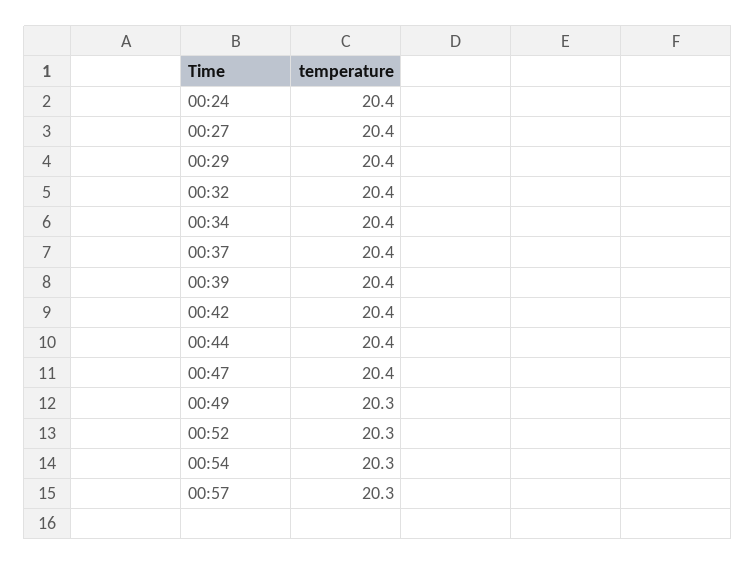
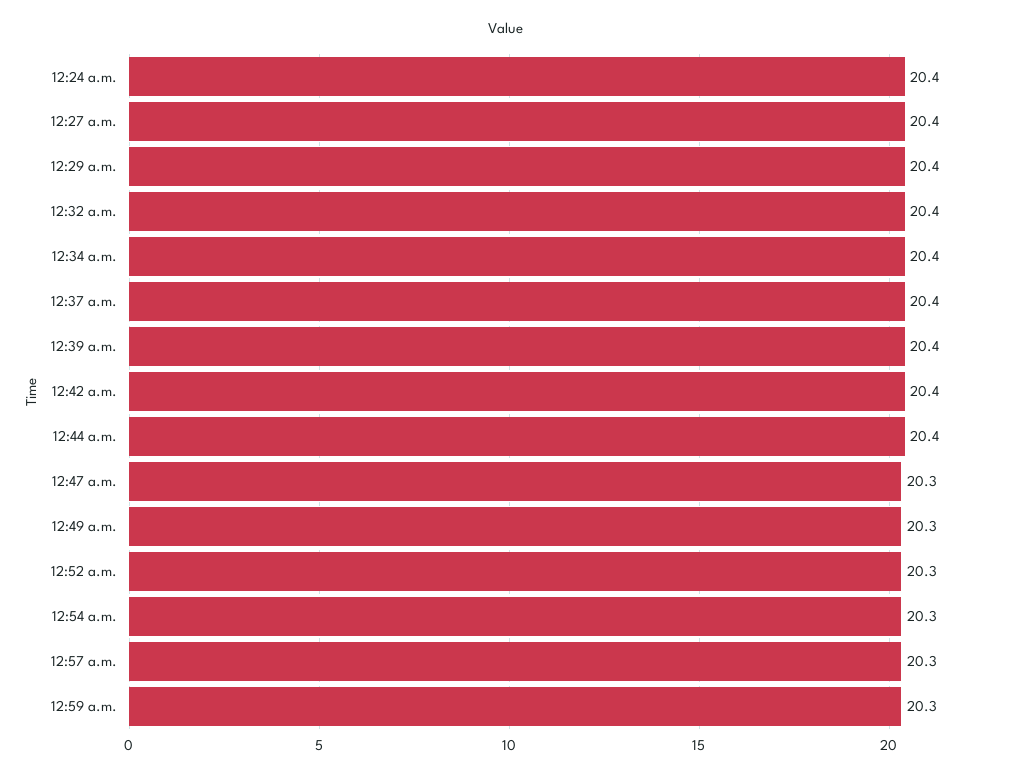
00:47: 20.4 -> 20.3
12:59 a.m.: none -> 20.3

